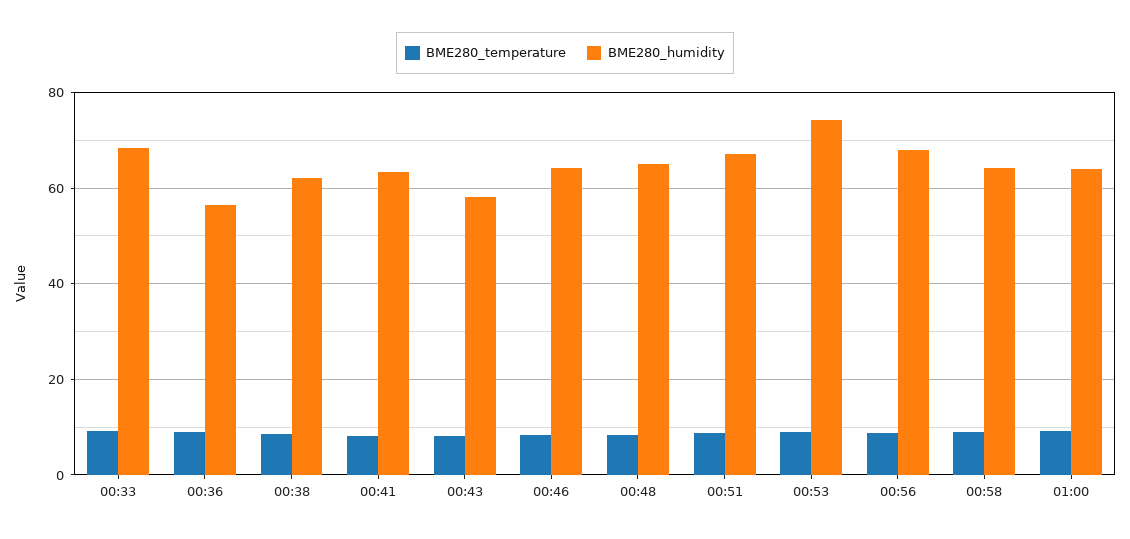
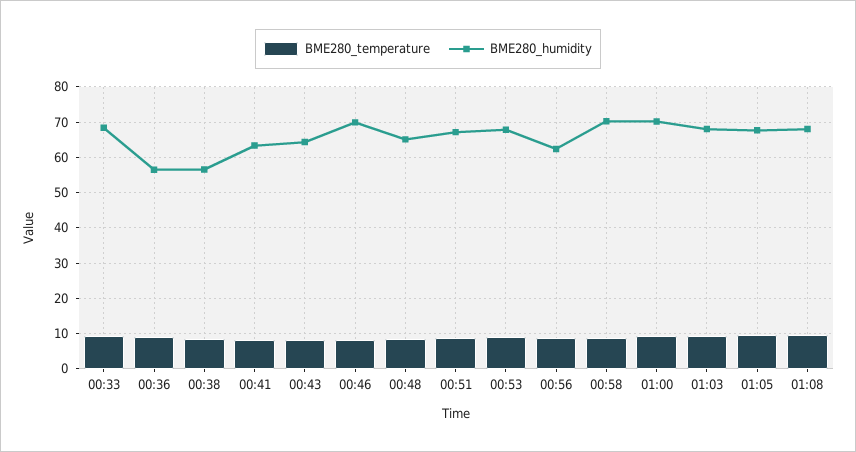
BME280_humidity, 00:38: 62 -> 56
BME280_humidity, 00:43: 58 -> 64
BME280_humidity, 00:46: 64 -> 70
BME280_humidity, 00:53: 74 -> 68
BME280_humidity, 00:56: 68 -> 62
BME280_humidity, 00:58: 64 -> 70
BME280_humidity, 01:00: 64 -> 70
BME280_temperature, 01:03: none -> 10
BME280_humidity, 01:03: none -> 68
BME280_temperature, 01:05: none -> 10
BME280_humidity, 01:05: none -> 68
BME280_temperature, 01:08: none -> 10
BME280_humidity, 01:08: none -> 68

